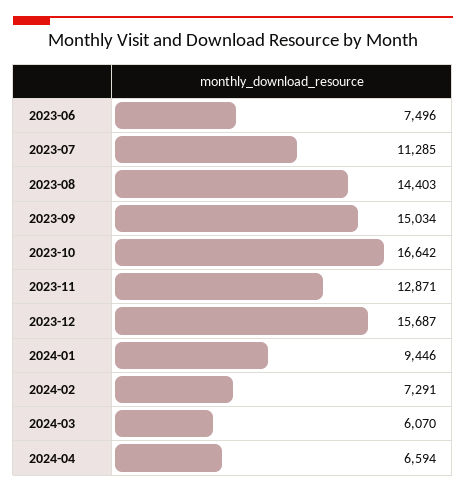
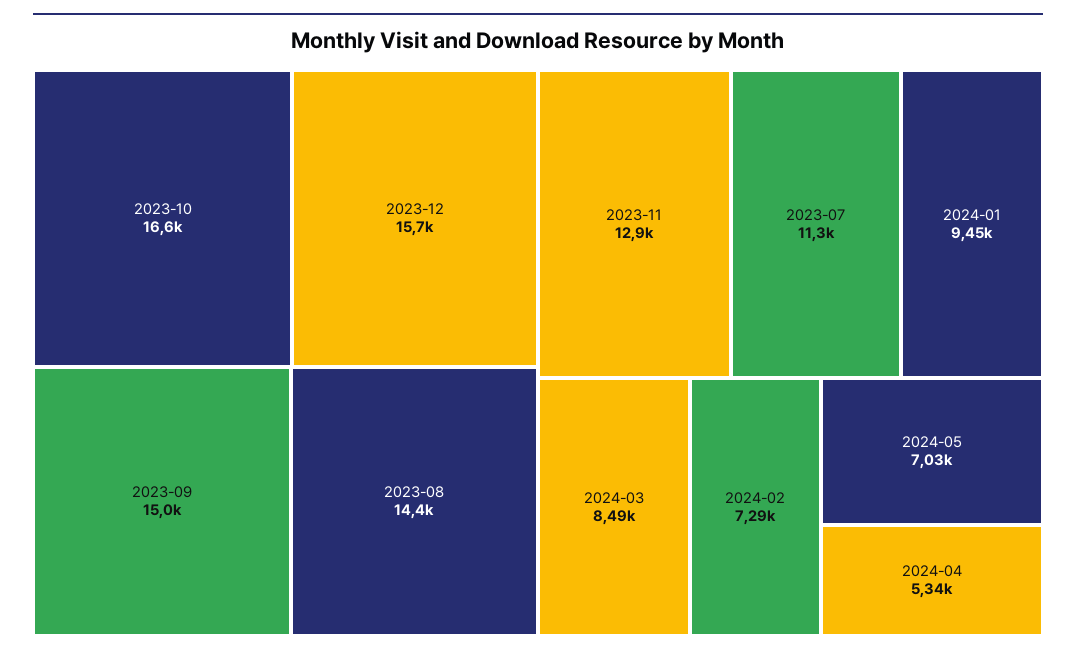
2023-06: 7496 -> none
2024-03: 6070 -> 8490
2024-04: 6594 -> 5340
2024-05: none -> 7030

